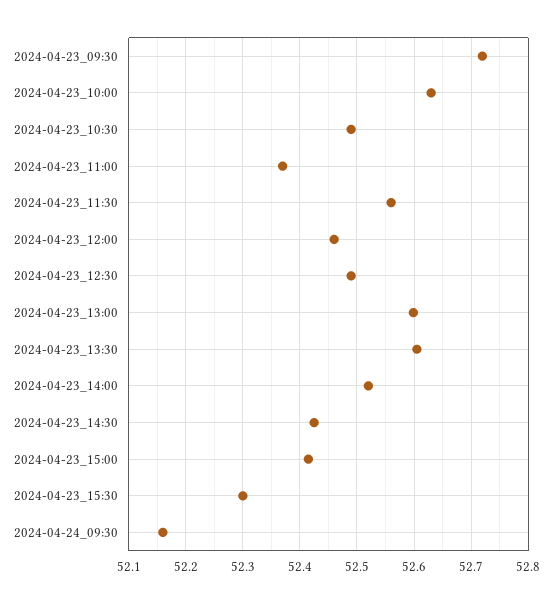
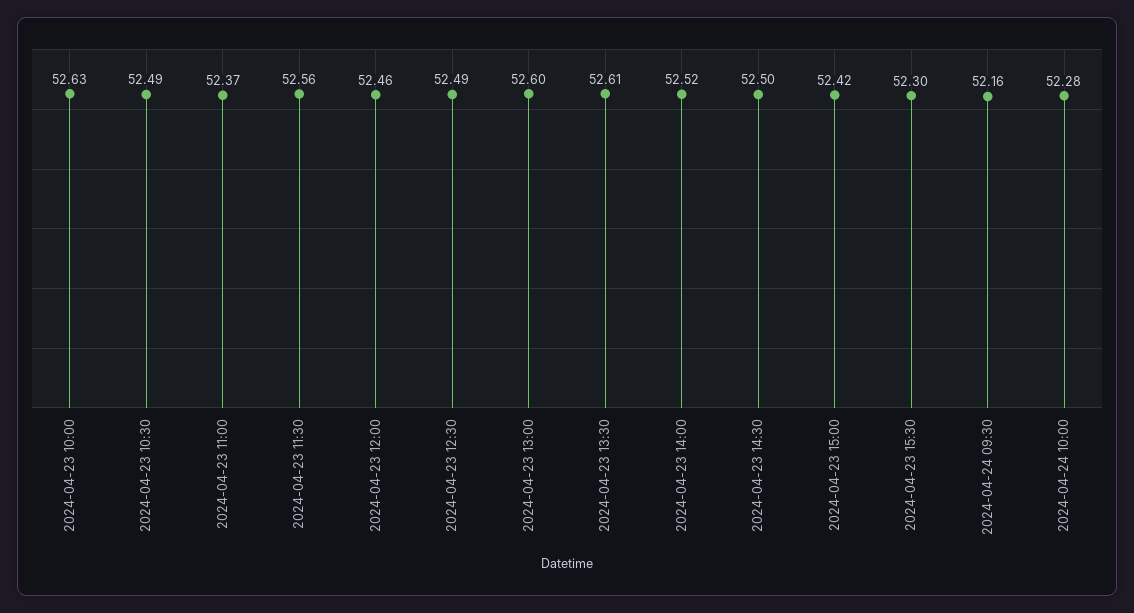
2024-04-23_09:30: 52.72 -> none
2024-04-23_14:30: 52.42 -> 52.5
2024-04-24 10:00: none -> 52.28

